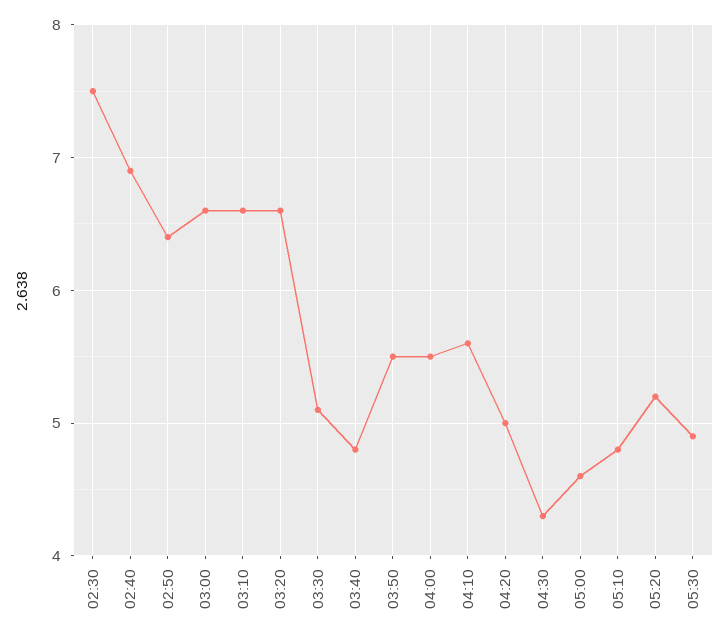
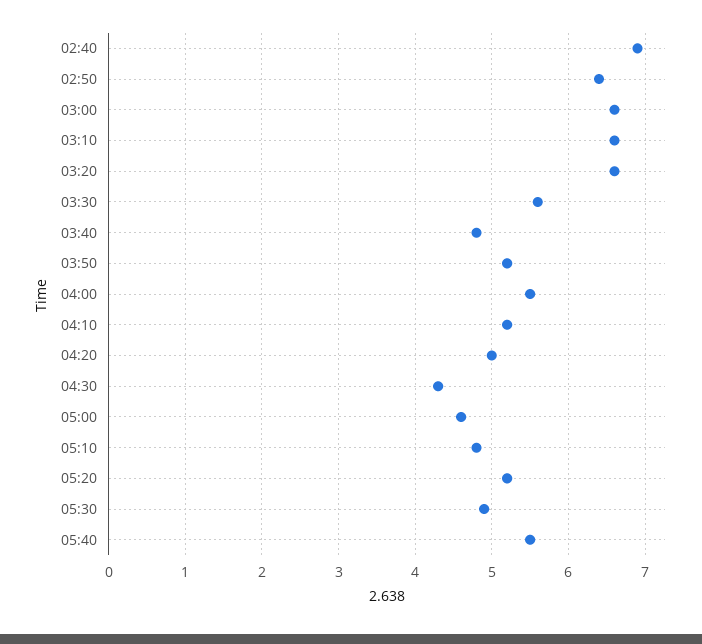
02:30: 7.5 -> none
03:30: 5.1 -> 5.6
03:50: 5.5 -> 5.2
04:10: 5.6 -> 5.2
05:40: none -> 5.5

